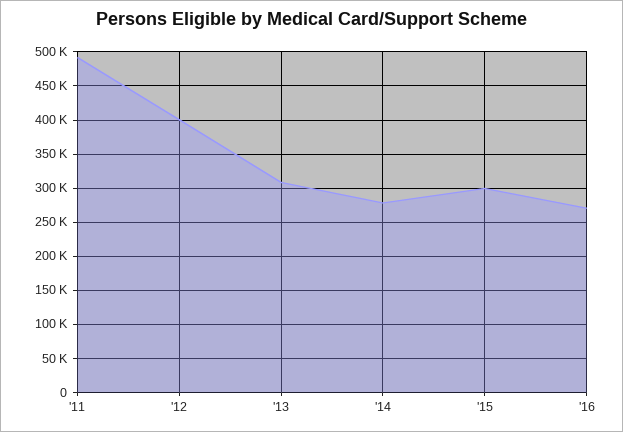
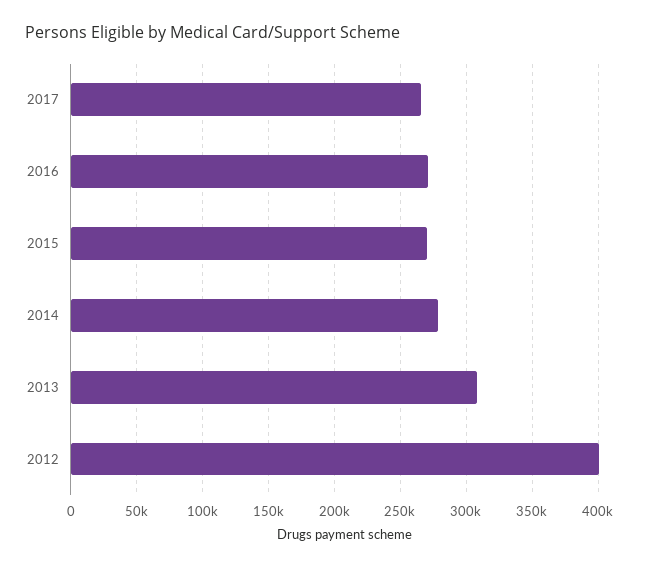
'11: 490000 -> none
'15: 300000 -> 270000
2017: none -> 265000

